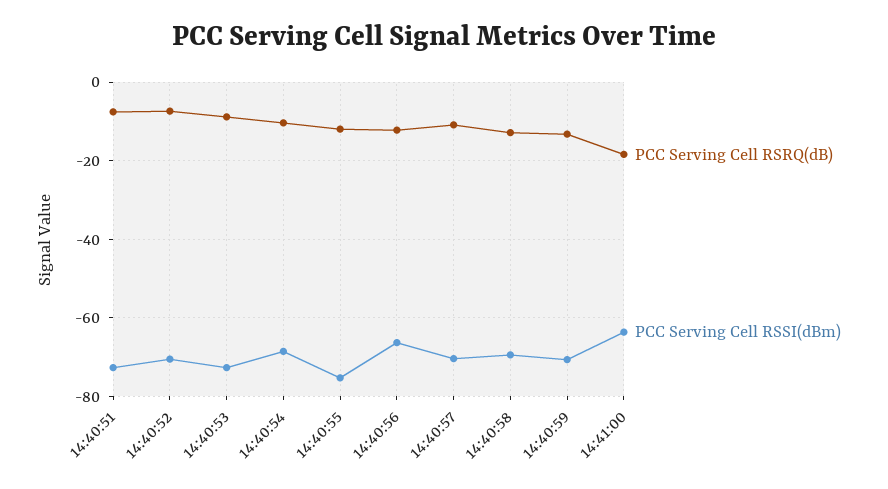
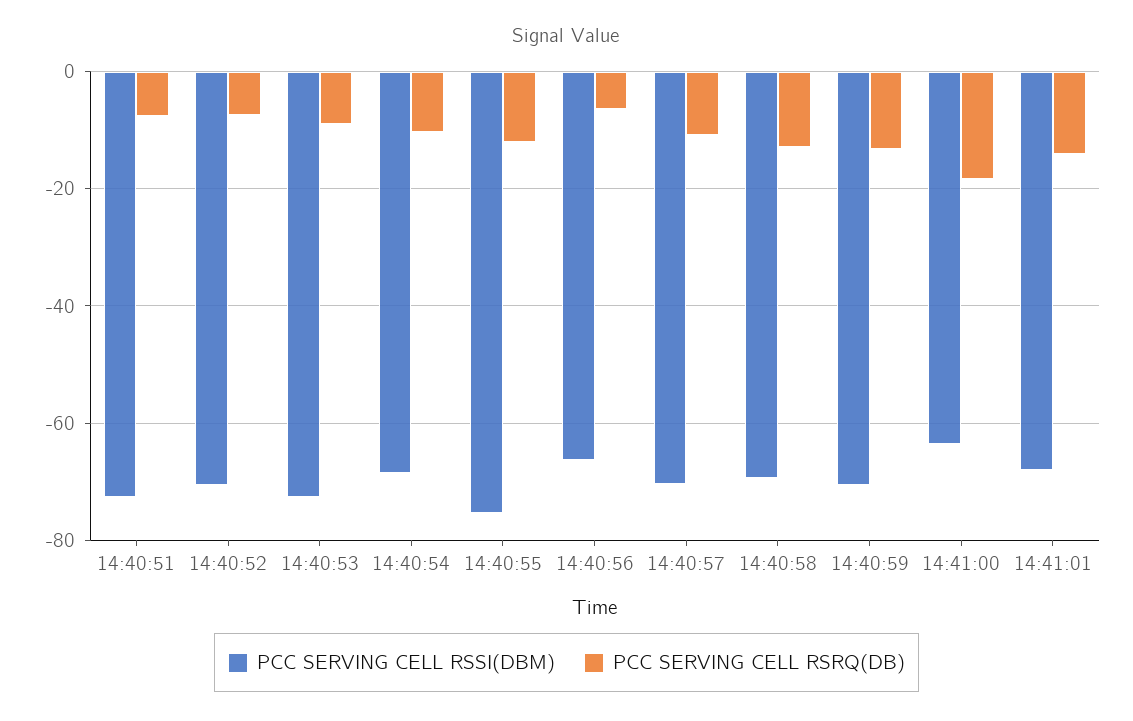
PCC Serving Cell RSRQ(dB), 14:40:56: -12 -> -6
PCC Serving Cell RSSI(dBm), 14:41:01: none -> -68
PCC Serving Cell RSRQ(dB), 14:41:01: none -> -14

